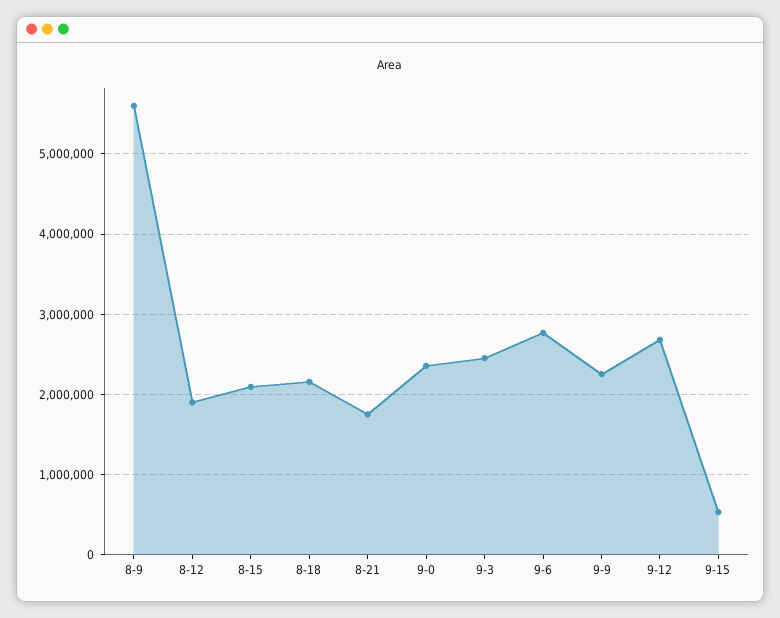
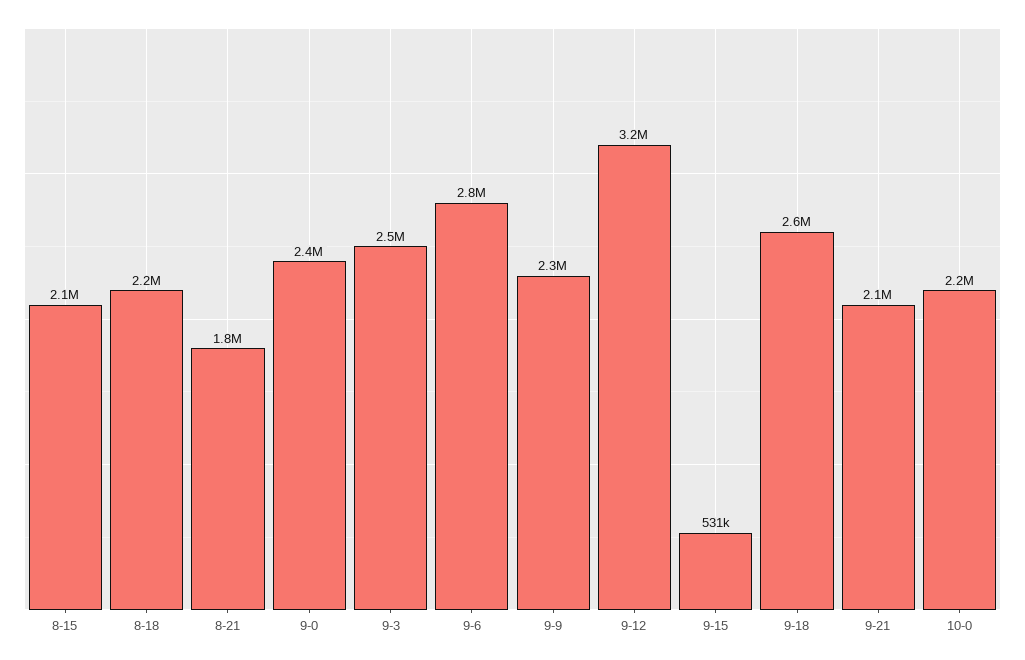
8-9: 5600000 -> none
8-12: 1900000 -> none
9-12: 2700000 -> 3200000
9-18: none -> 2600000
9-21: none -> 2100000
10-0: none -> 2200000

